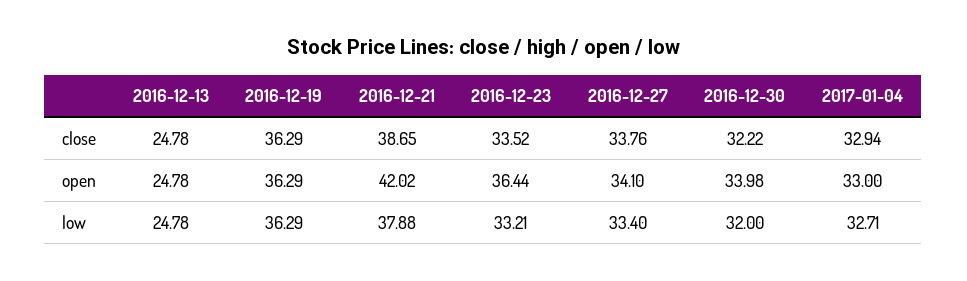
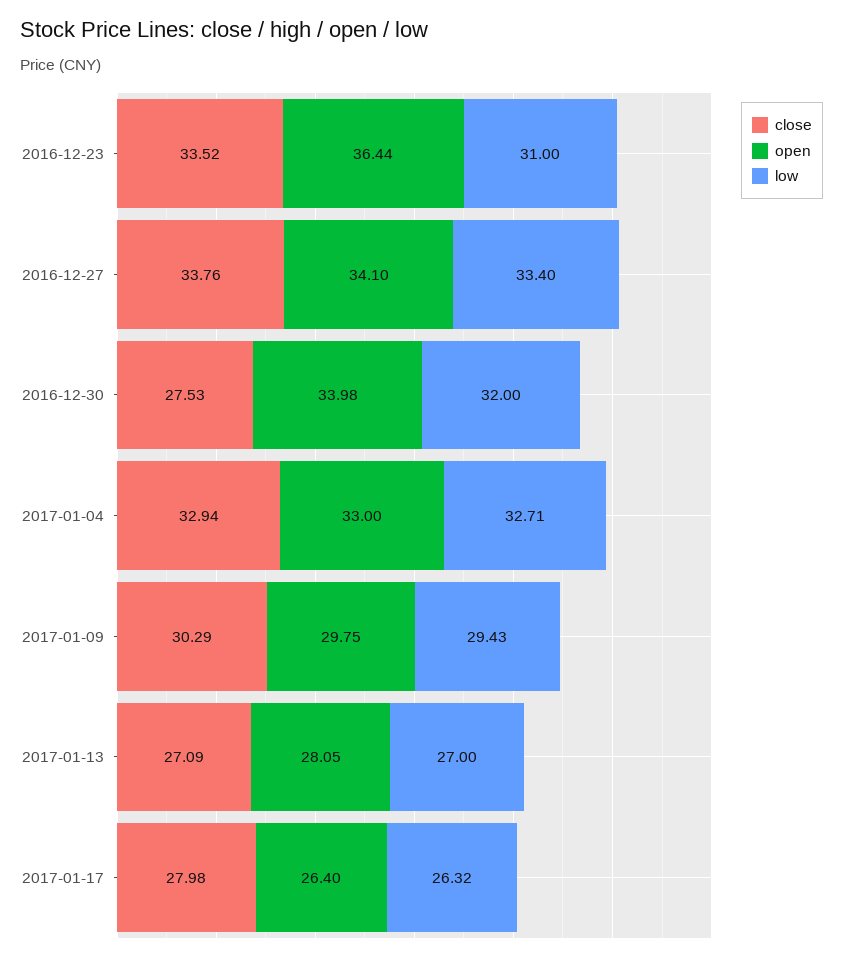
close, 2016-12-13: 24.78 -> none
close, 2016-12-19: 36.29 -> none
close, 2016-12-21: 38.65 -> none
close, 2016-12-30: 32.22 -> 27.53
open, 2016-12-13: 24.78 -> none
open, 2016-12-19: 36.29 -> none
open, 2016-12-21: 42.02 -> none
low, 2016-12-13: 24.78 -> none
low, 2016-12-19: 36.29 -> none
low, 2016-12-21: 37.88 -> none
low, 2016-12-23: 33.21 -> 31
close, 2017-01-09: none -> 30.29
open, 2017-01-09: none -> 29.75
low, 2017-01-09: none -> 29.43
close, 2017-01-13: none -> 27.09
open, 2017-01-13: none -> 28.05
low, 2017-01-13: none -> 27
close, 2017-01-17: none -> 27.98
open, 2017-01-17: none -> 26.4
low, 2017-01-17: none -> 26.32

